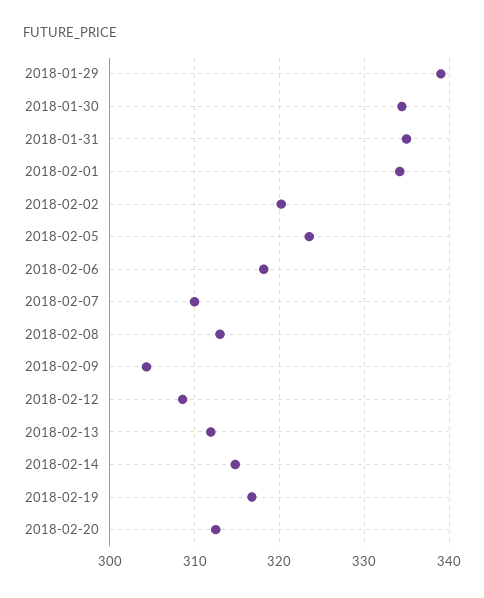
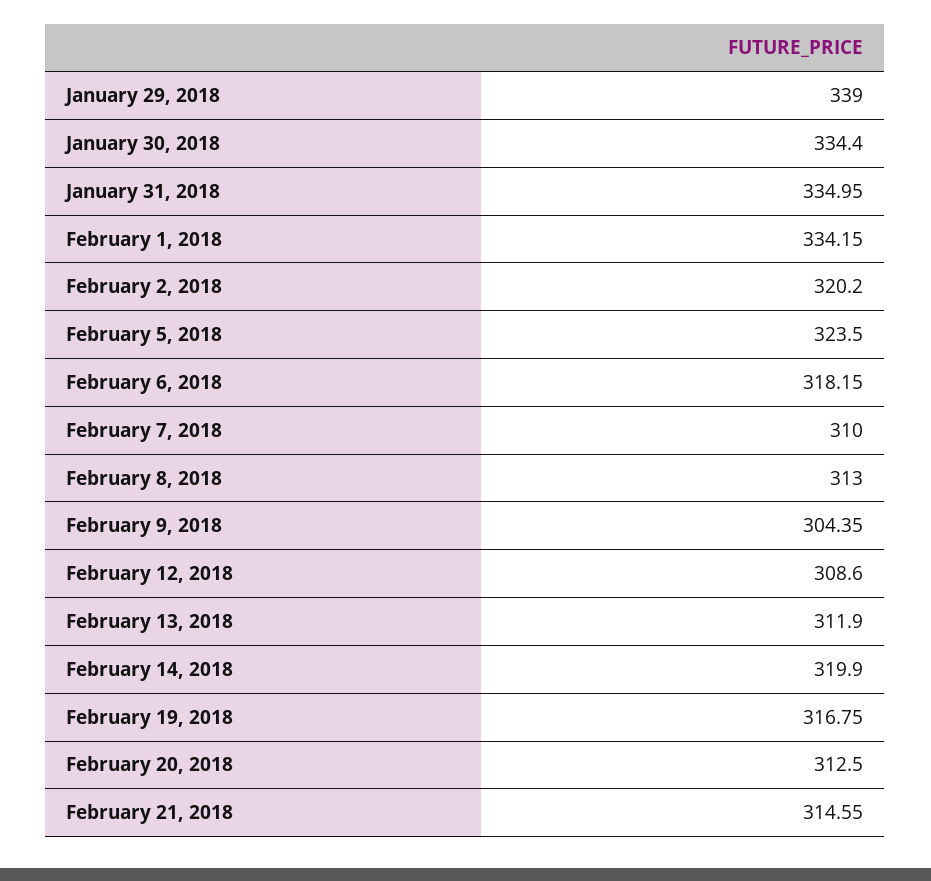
2018-02-14: 315 -> 319.9
February 21, 2018: none -> 314.55

